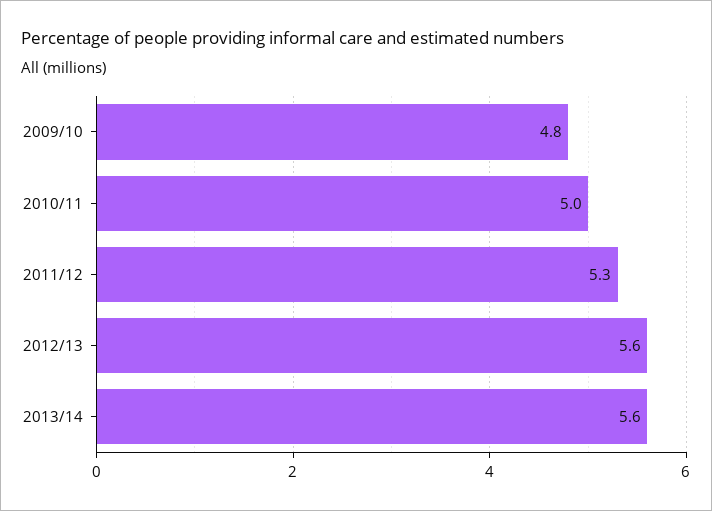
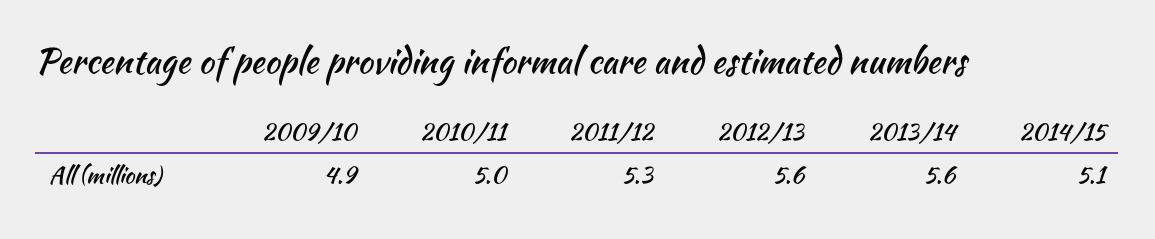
2009/10: 4.8 -> 4.9
2014/15: none -> 5.1

